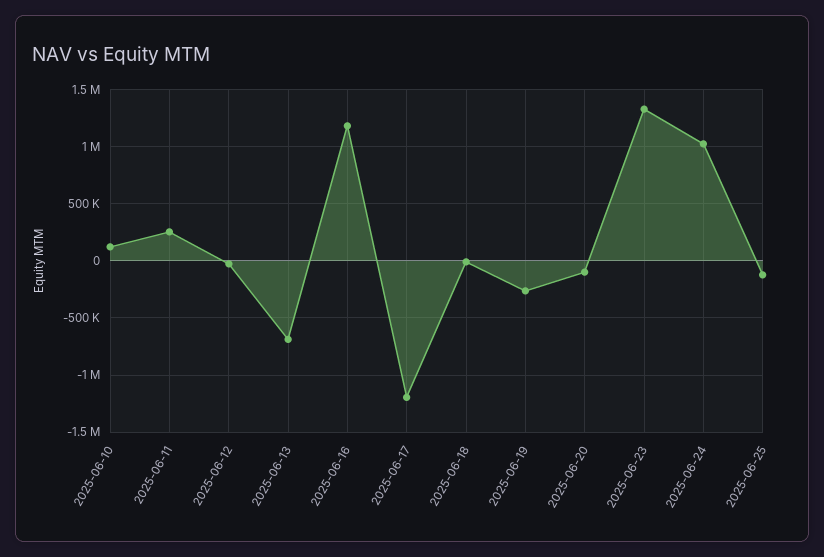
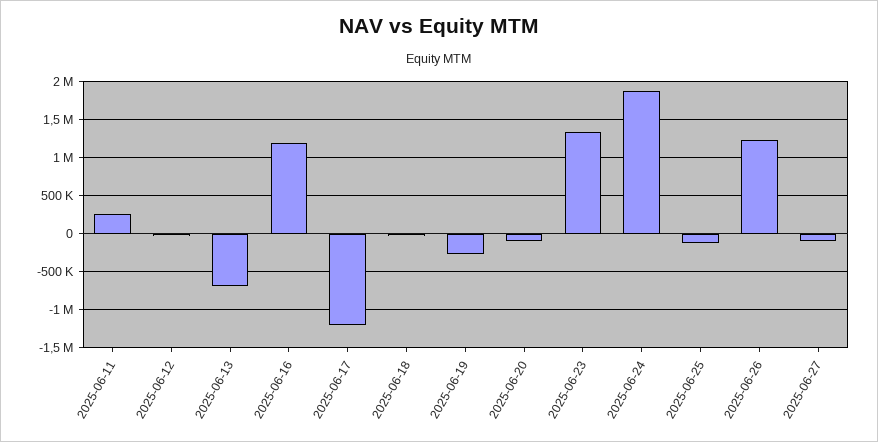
2025-06-10: 100000 -> none
2025-06-24: 1000000 -> 1900000
2025-06-26: none -> 1200000
2025-06-27: none -> -100000

